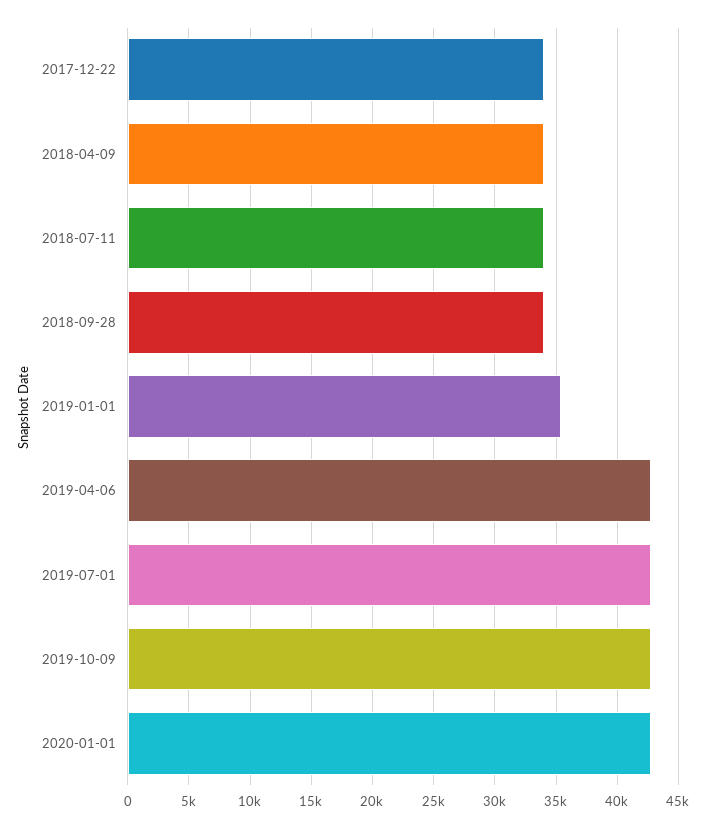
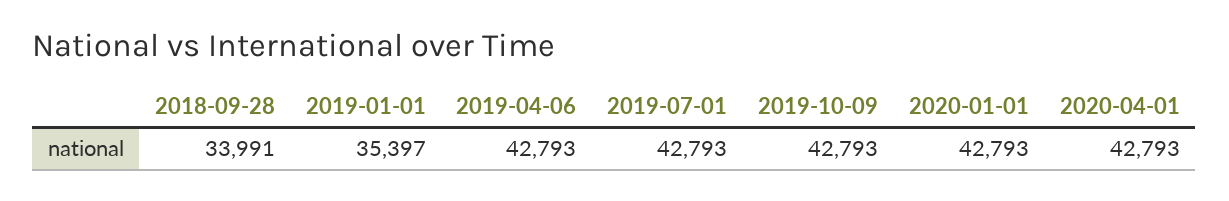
2017-12-22: 34000 -> none
2018-04-09: 34000 -> none
2018-07-11: 34000 -> none
2020-04-01: none -> 42793

